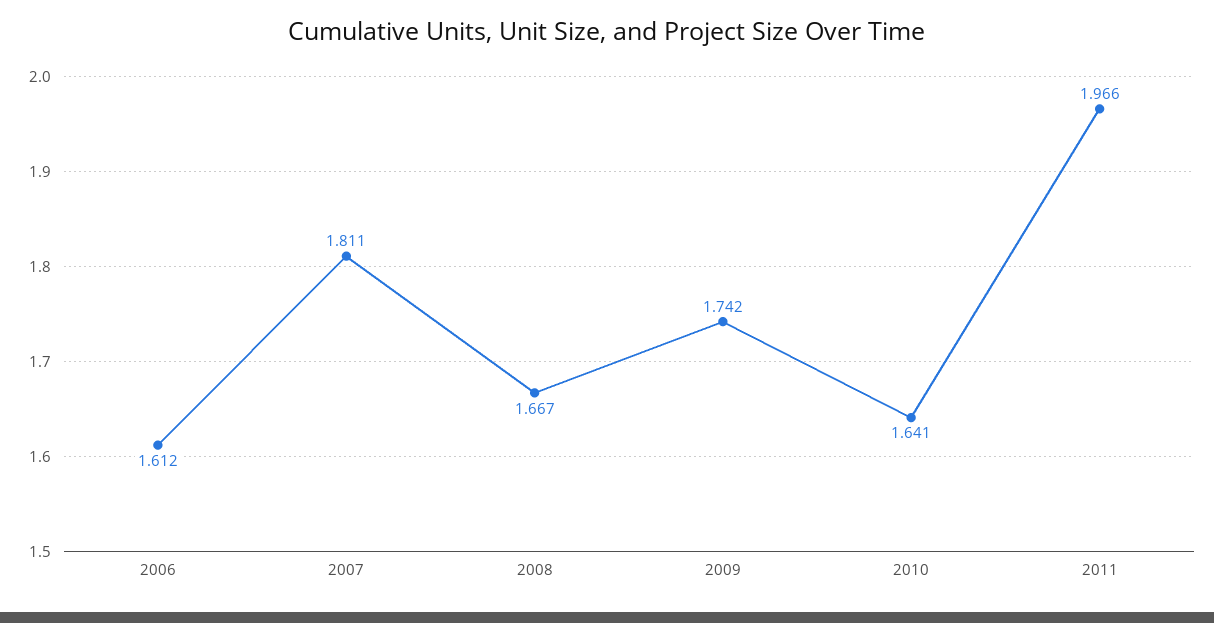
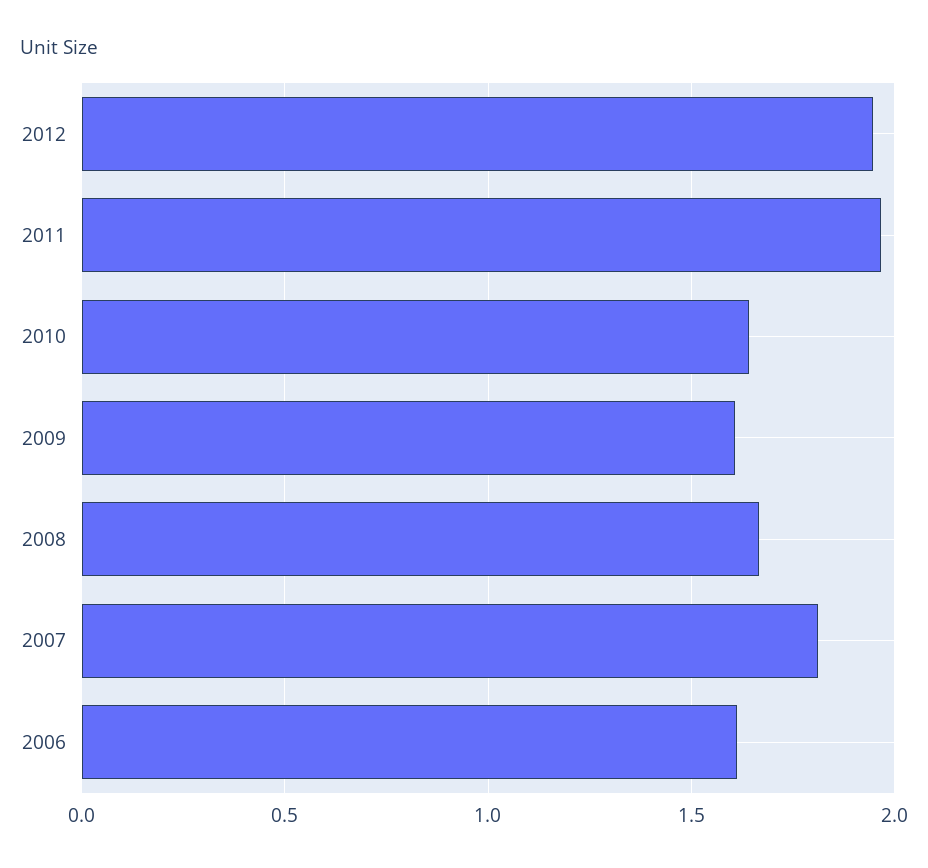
2009: 1.742 -> 1.6
2012: none -> 1.95

